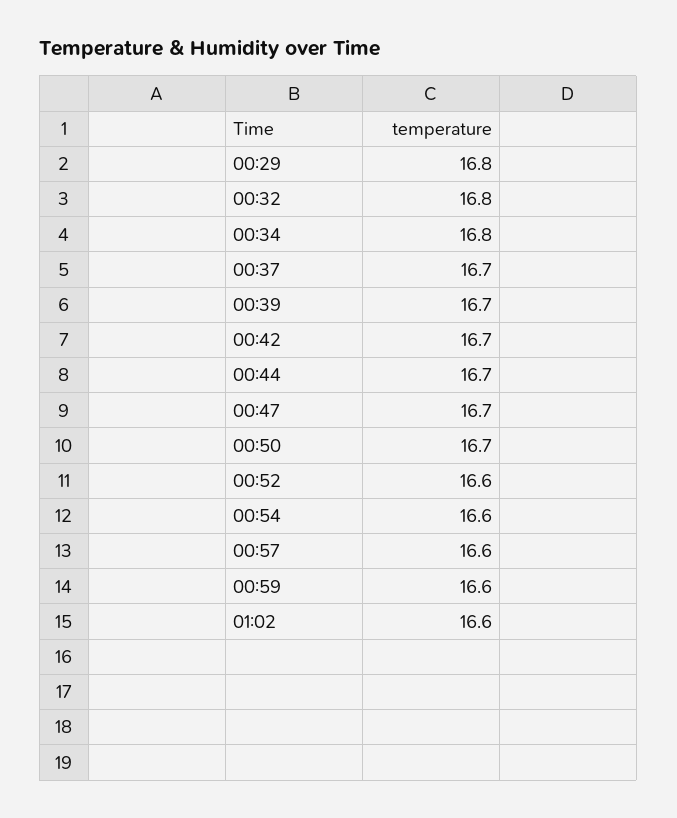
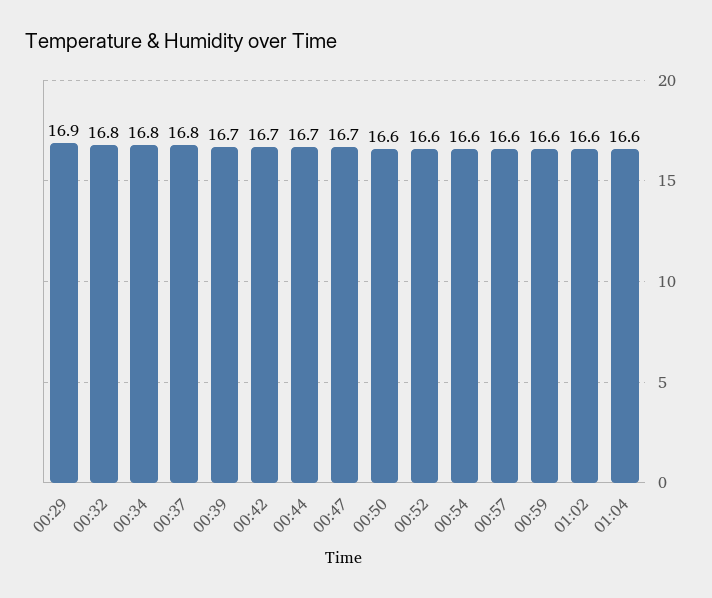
00:29: 16.8 -> 16.9
00:37: 16.7 -> 16.8
00:50: 16.7 -> 16.6
01:04: none -> 16.6

